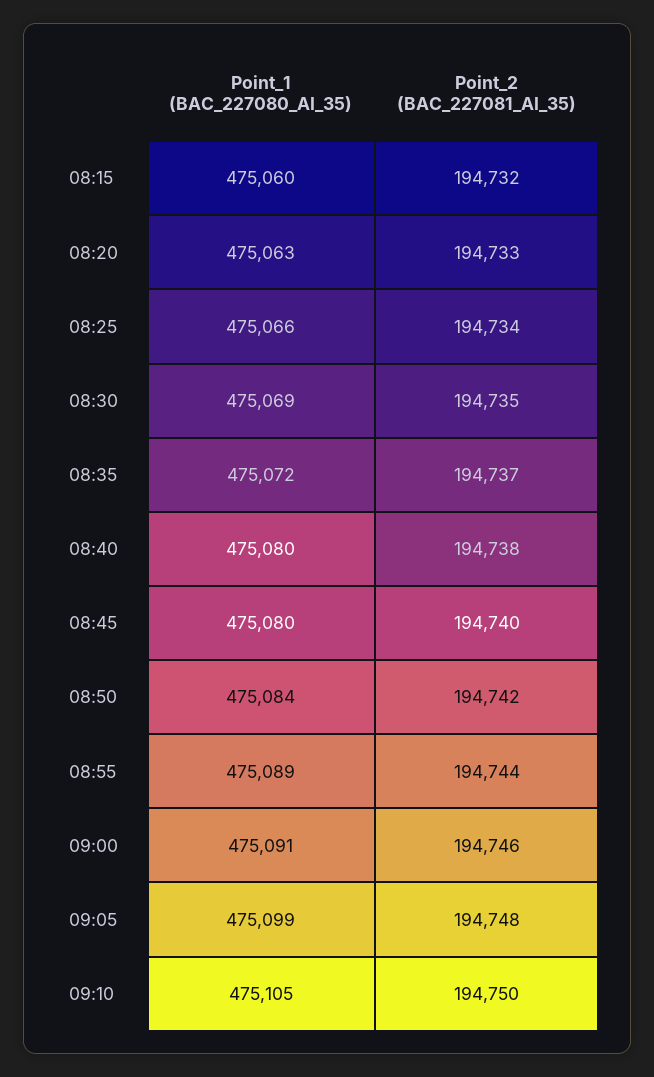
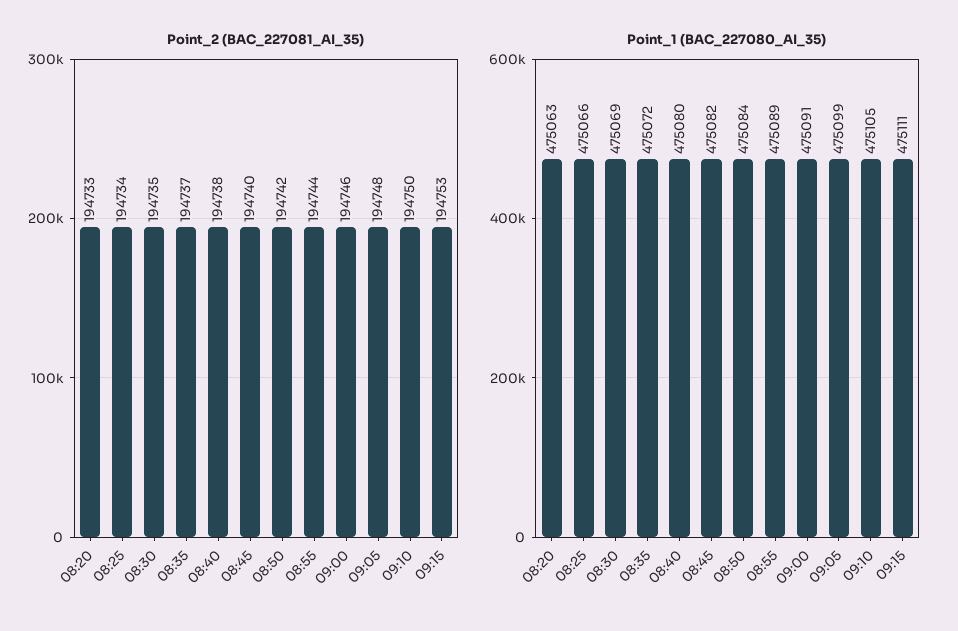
Point_1 (BAC_227080_AI_35), 08:15: 475060 -> none
Point_2 (BAC_227081_AI_35), 08:15: 194732 -> none
Point_1 (BAC_227080_AI_35), 08:45: 475080 -> 475082
Point_2 (BAC_227081_AI_35), 09:15: none -> 194753
Point_1 (BAC_227080_AI_35), 09:15: none -> 475111

